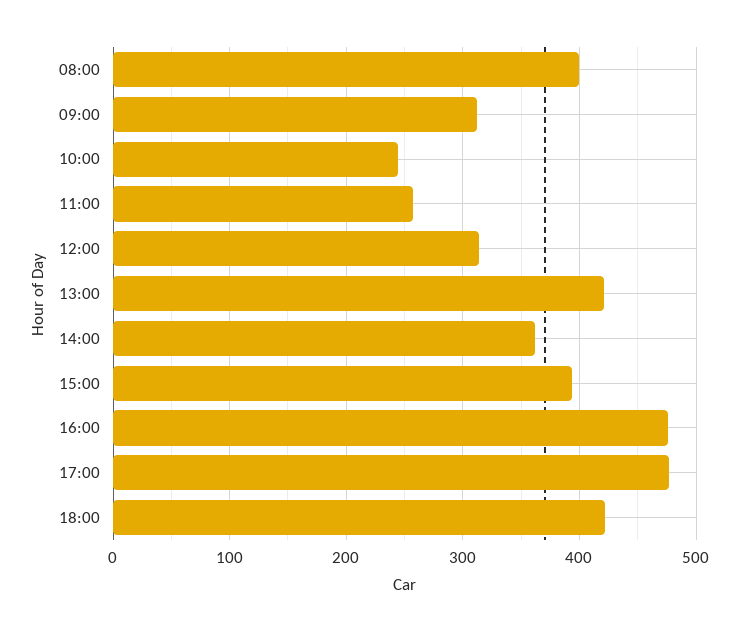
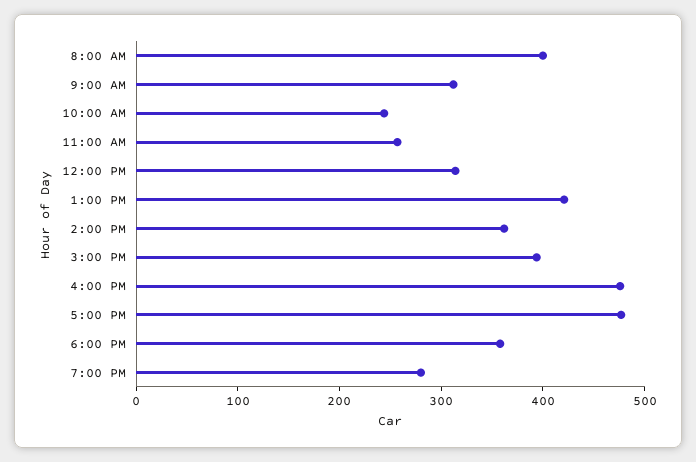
18:00: 420 -> 360
7:00 PM: none -> 280

